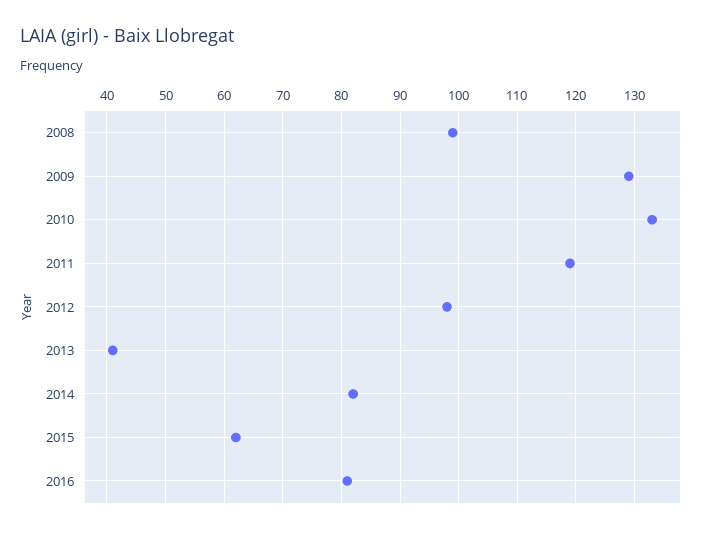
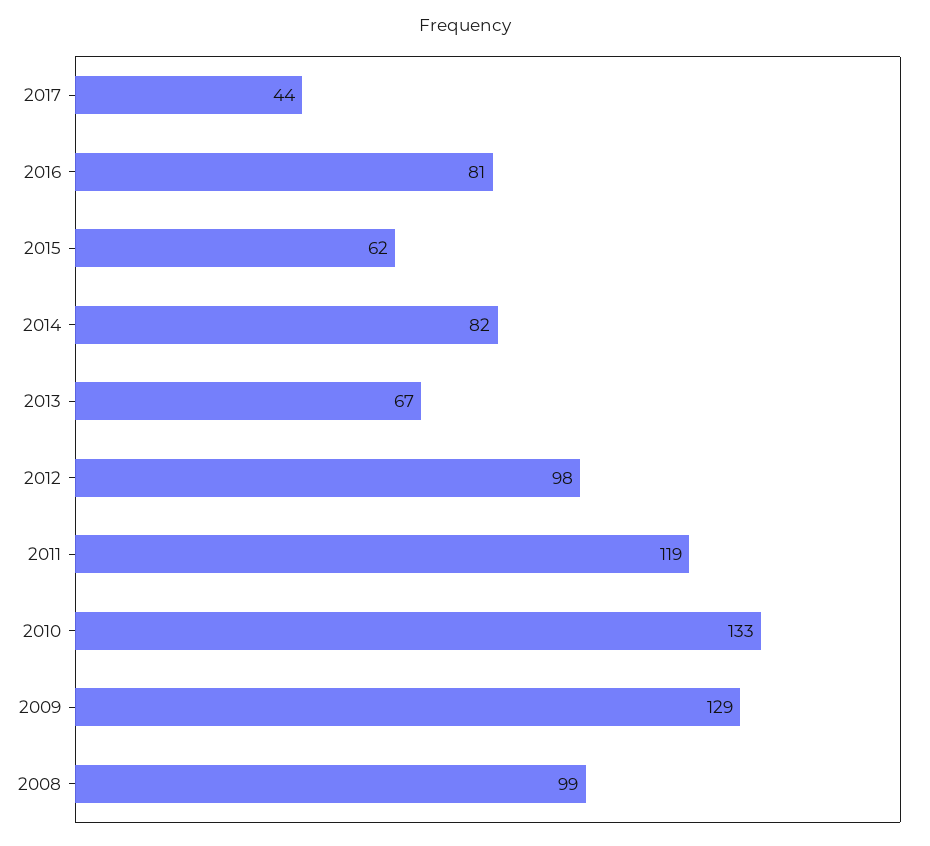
2013: 40 -> 67
2017: none -> 44

